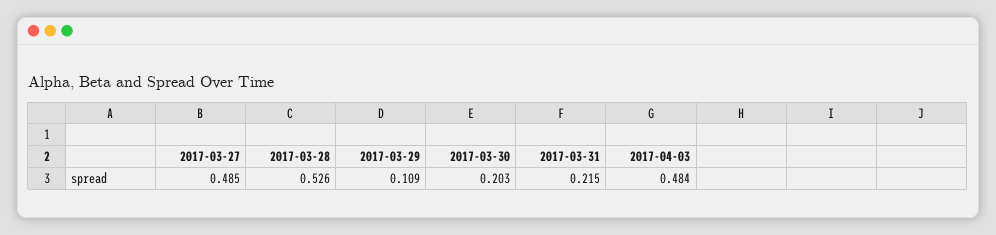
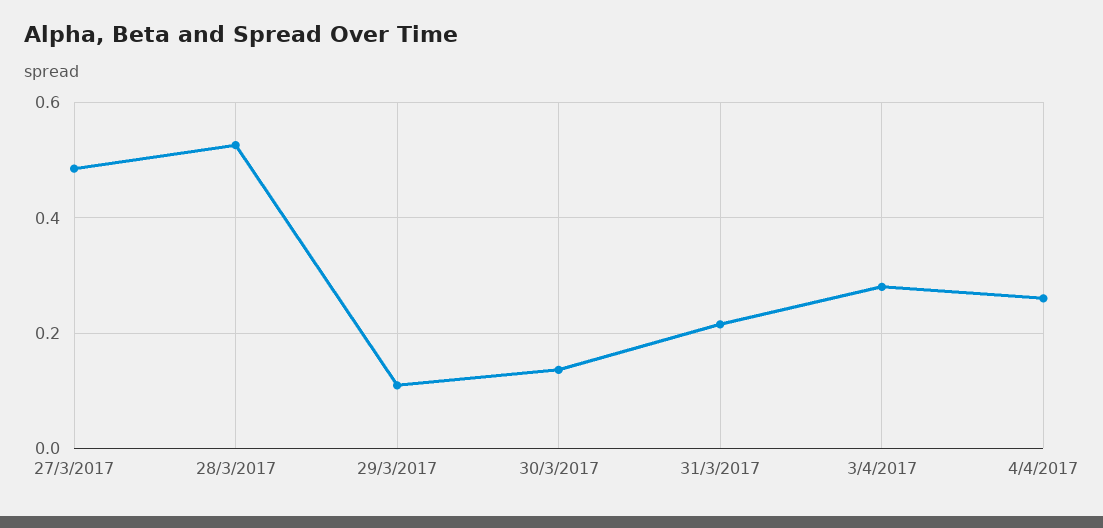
2017-03-30: 0.203 -> 0.14
2017-04-03: 0.484 -> 0.28
4/4/2017: none -> 0.26

